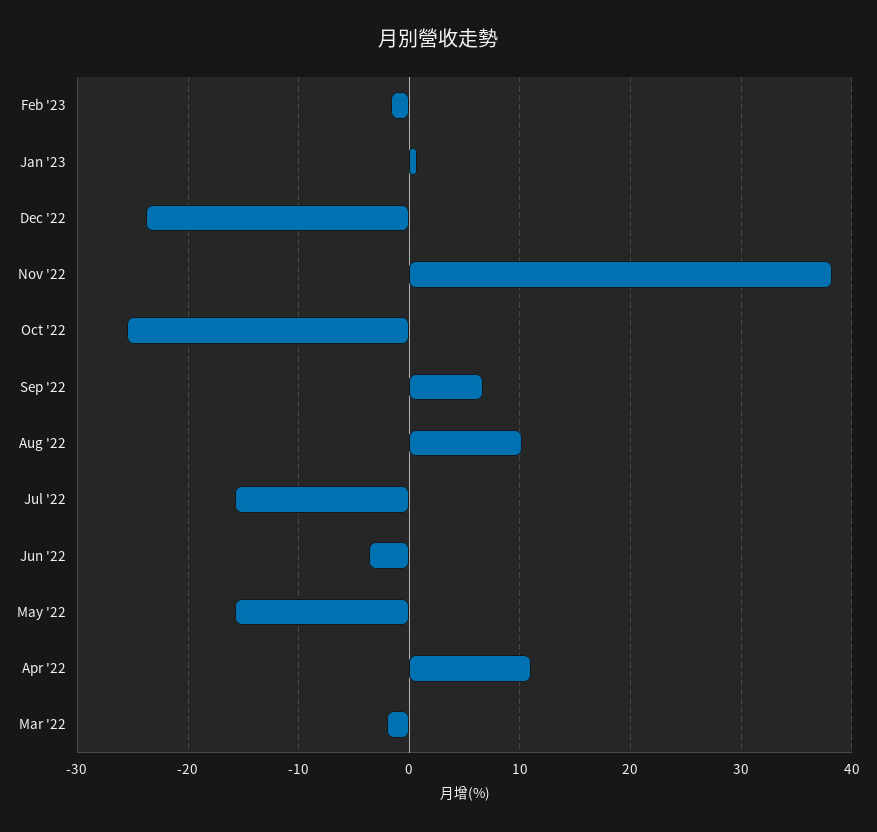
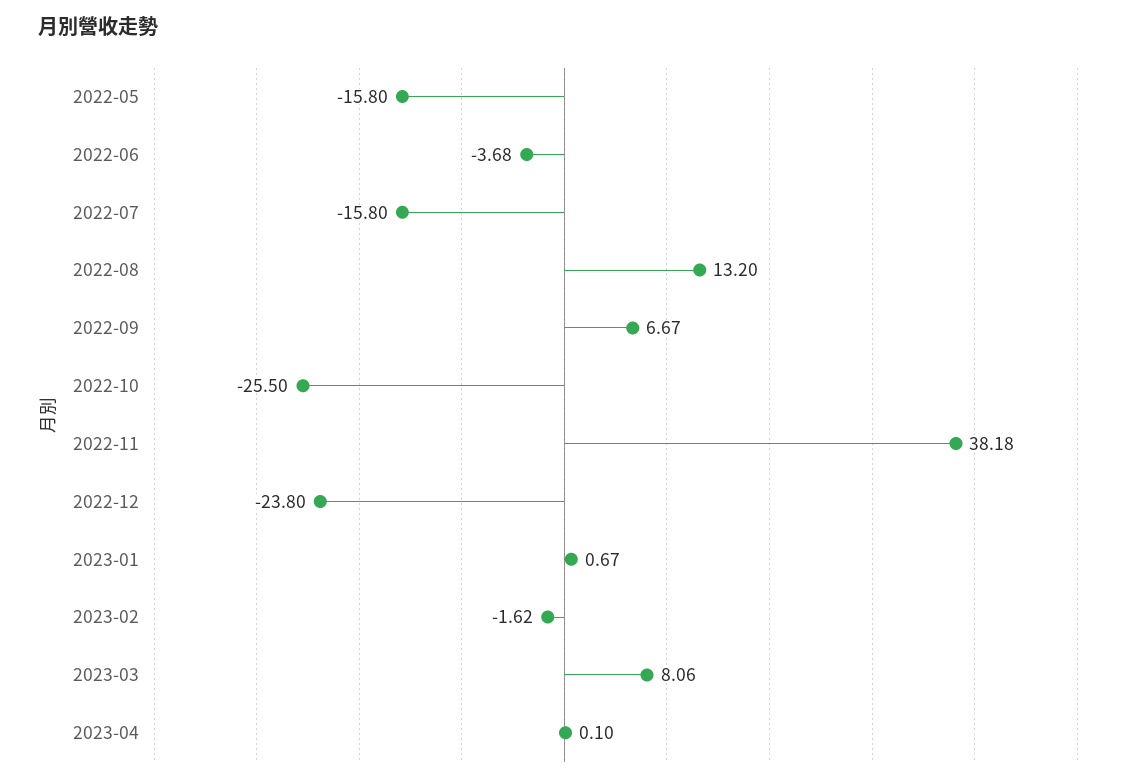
Aug '22: 10 -> 13.2
Apr '22: 11 -> none
Mar '22: -2 -> none
2023-03: none -> 8.06
2023-04: none -> 0.1

